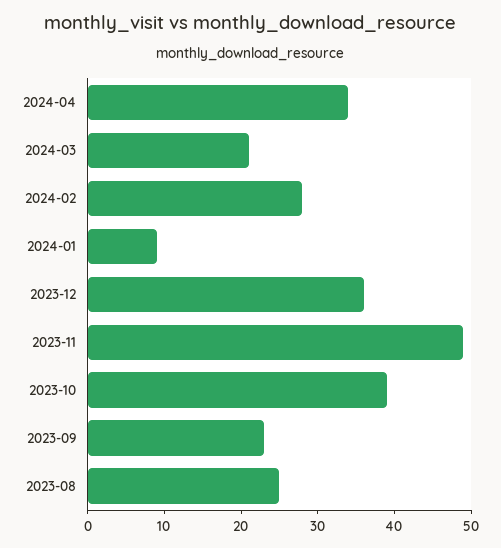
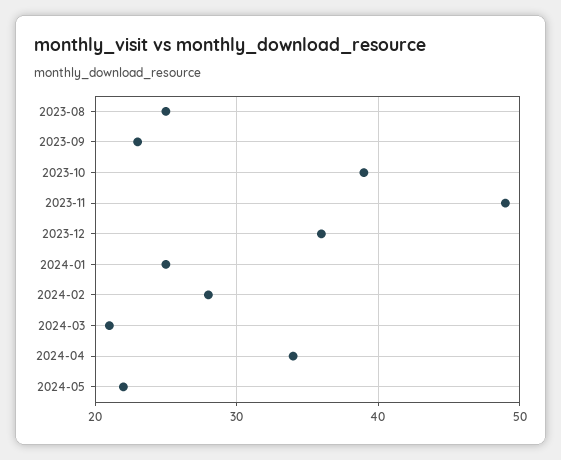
2024-01: 10 -> 25
2024-05: none -> 22

